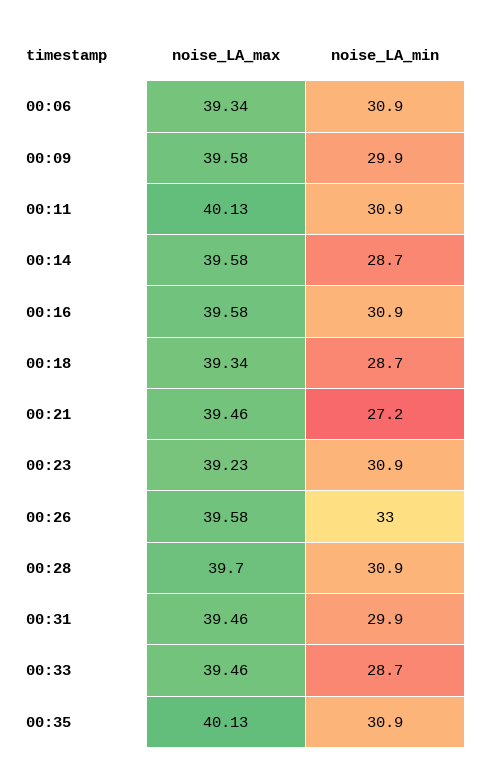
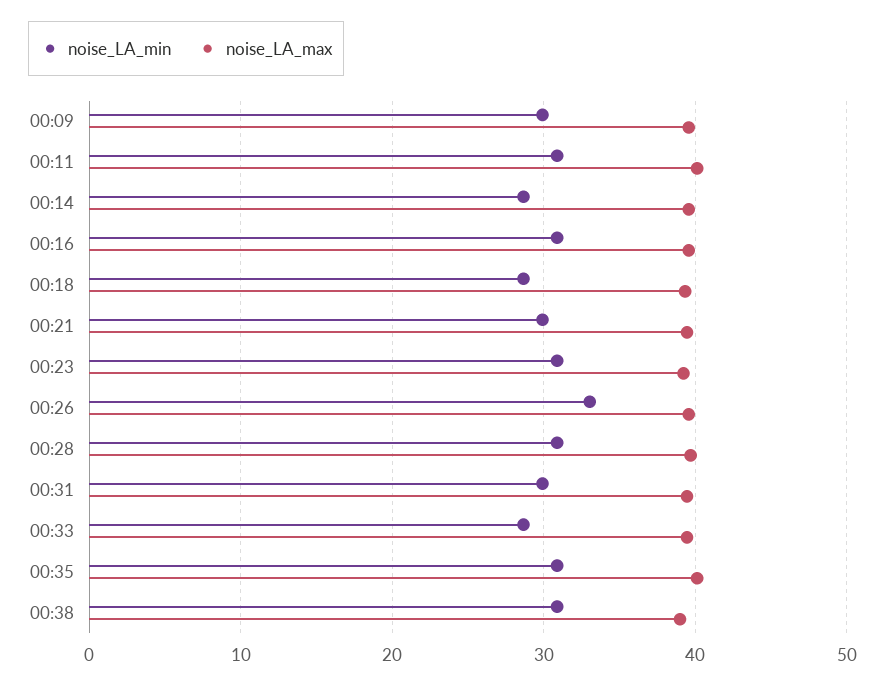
noise_LA_max, 00:06: 39.34 -> none
noise_LA_min, 00:06: 30.9 -> none
noise_LA_min, 00:21: 27.2 -> 30
noise_LA_min, 00:38: none -> 31
noise_LA_max, 00:38: none -> 39

